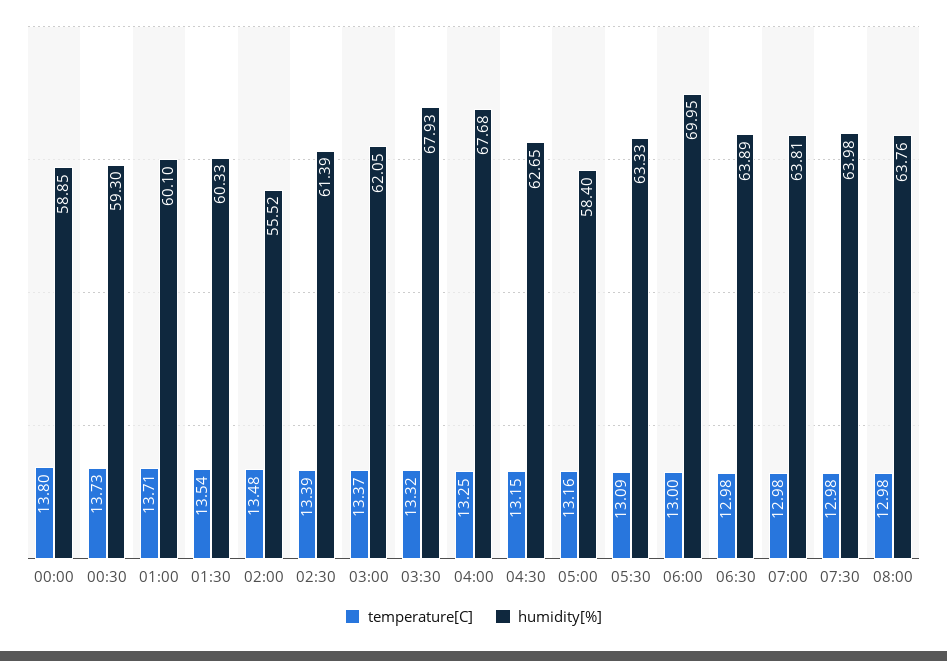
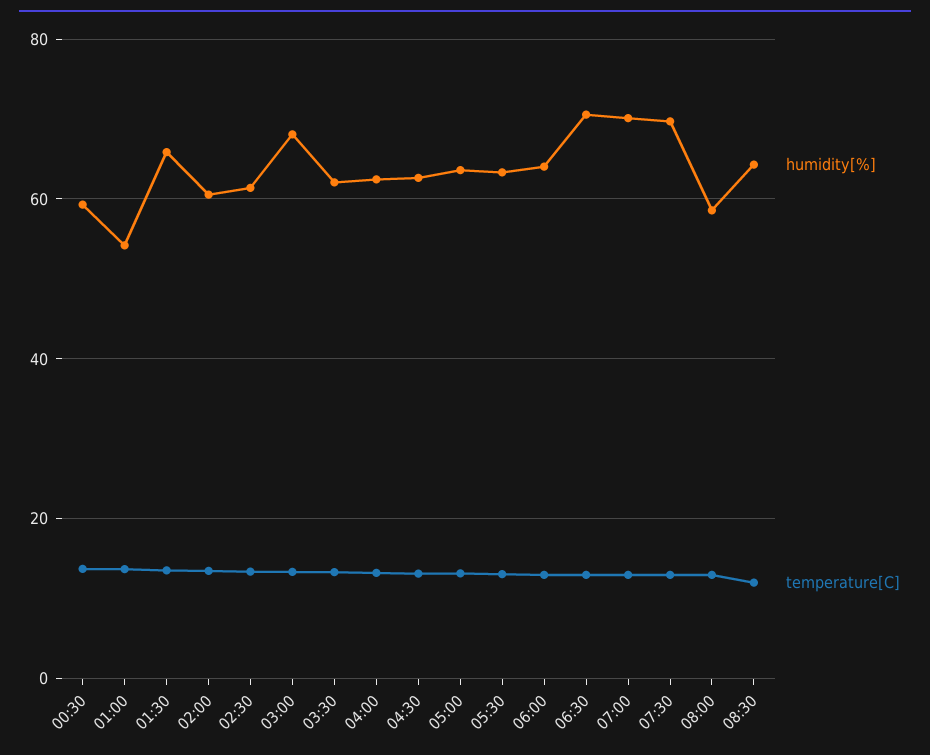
temperature[C], 00:00: 13.8 -> none
humidity[%], 00:00: 58.85 -> none
humidity[%], 01:00: 60.1 -> 54
humidity[%], 01:30: 60.33 -> 66
humidity[%], 02:00: 55.52 -> 60
humidity[%], 03:00: 62.05 -> 68
humidity[%], 03:30: 67.93 -> 62
humidity[%], 04:00: 67.68 -> 62
humidity[%], 05:00: 58.4 -> 64
humidity[%], 06:00: 69.95 -> 64
humidity[%], 06:30: 63.89 -> 70
humidity[%], 07:00: 63.81 -> 70
humidity[%], 07:30: 63.98 -> 70
humidity[%], 08:00: 63.76 -> 58
humidity[%], 08:30: none -> 64
temperature[C], 08:30: none -> 12

